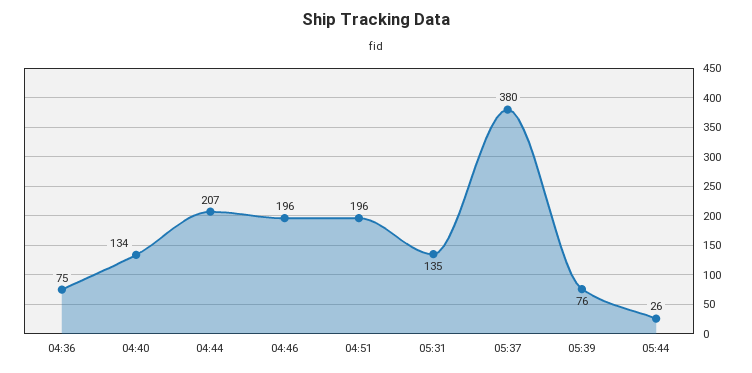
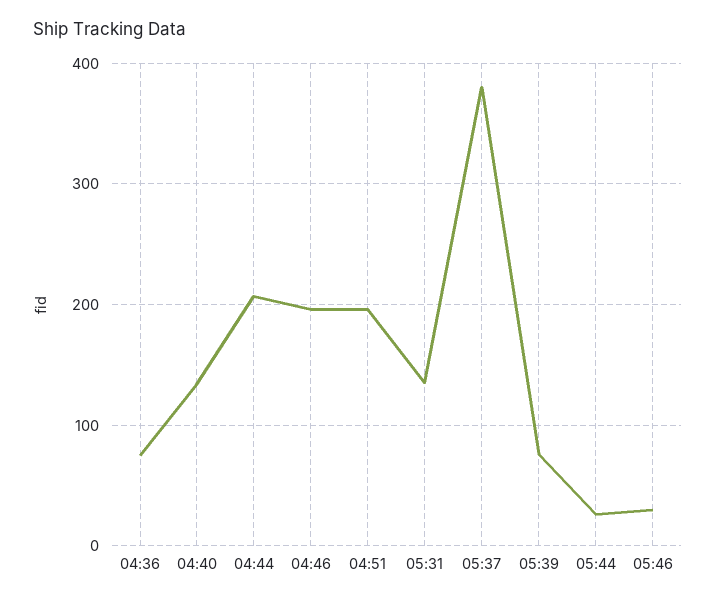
05:46: none -> 30

